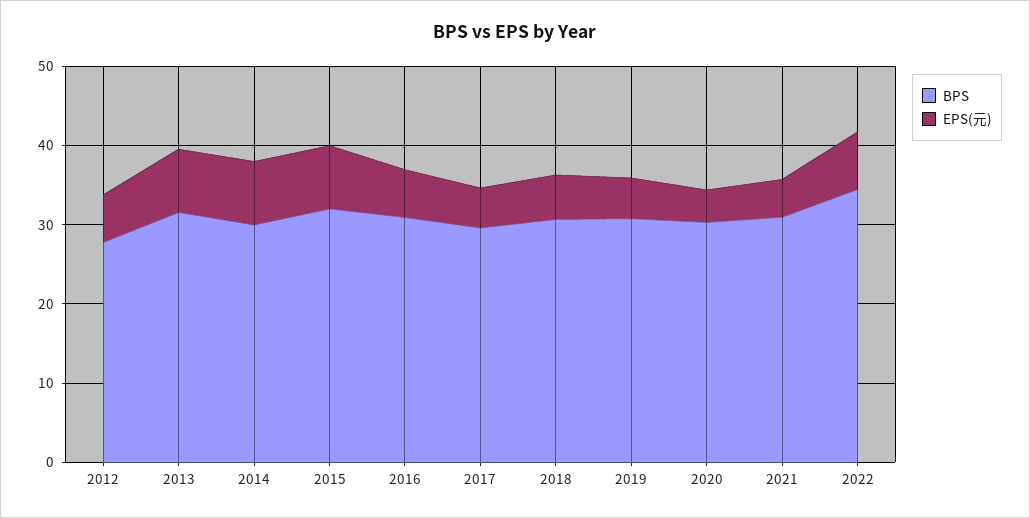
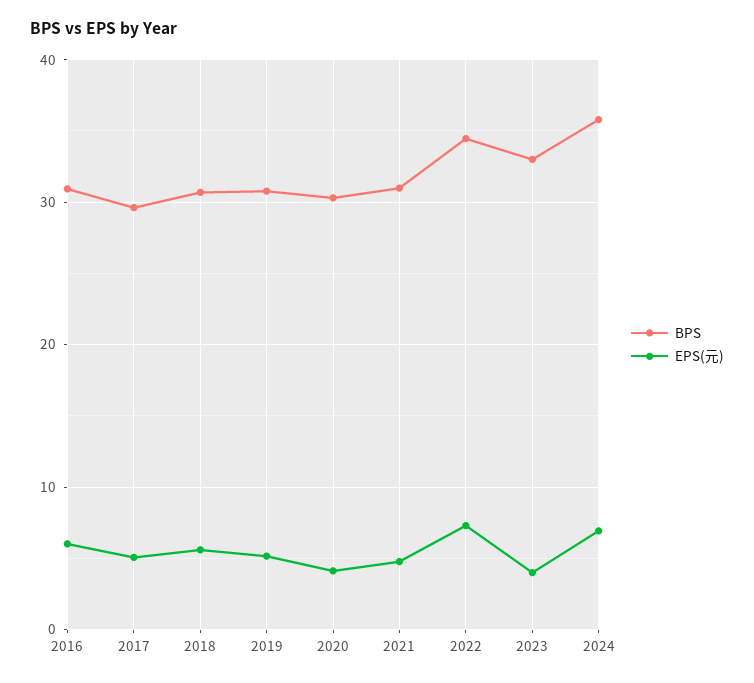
BPS, 2012: 28 -> none
EPS(元), 2012: 6 -> none
BPS, 2013: 32 -> none
EPS(元), 2013: 8 -> none
BPS, 2014: 30 -> none
EPS(元), 2014: 8 -> none
BPS, 2015: 32 -> none
EPS(元), 2015: 8 -> none
BPS, 2023: none -> 33
EPS(元), 2023: none -> 4
BPS, 2024: none -> 36
EPS(元), 2024: none -> 7

